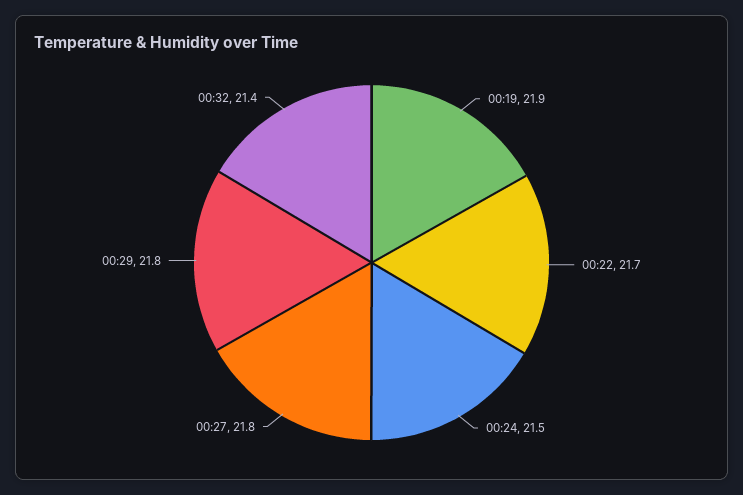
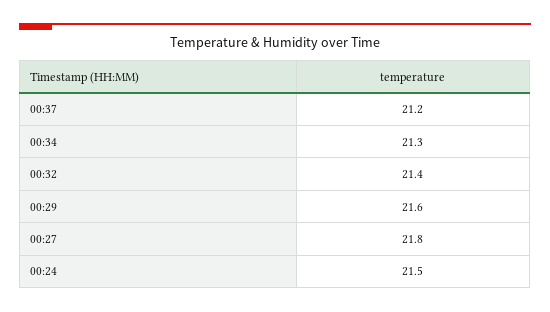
00:19: 21.9 -> none
00:22: 21.7 -> none
00:29: 21.8 -> 21.6
00:37: none -> 21.2
00:34: none -> 21.3

